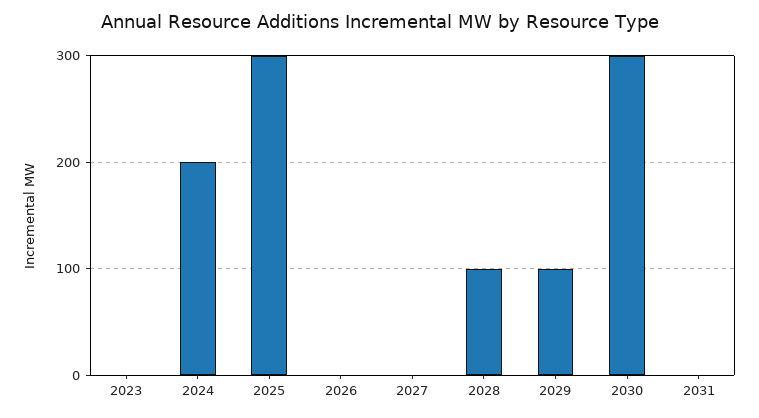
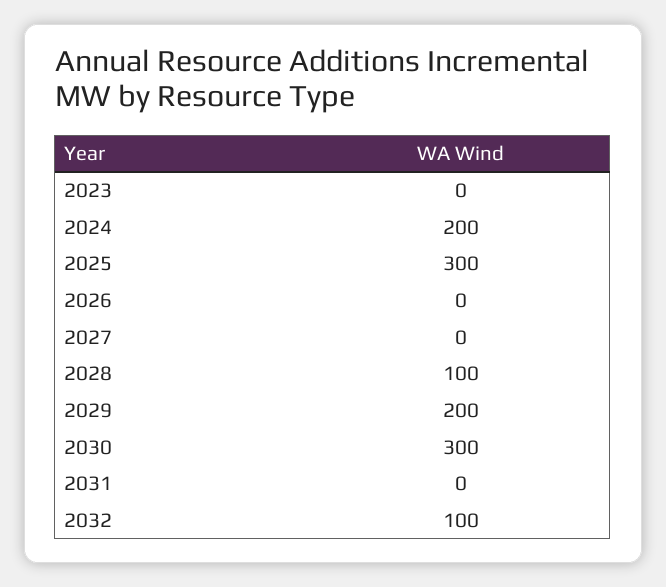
2029: 100 -> 200
2032: none -> 100

